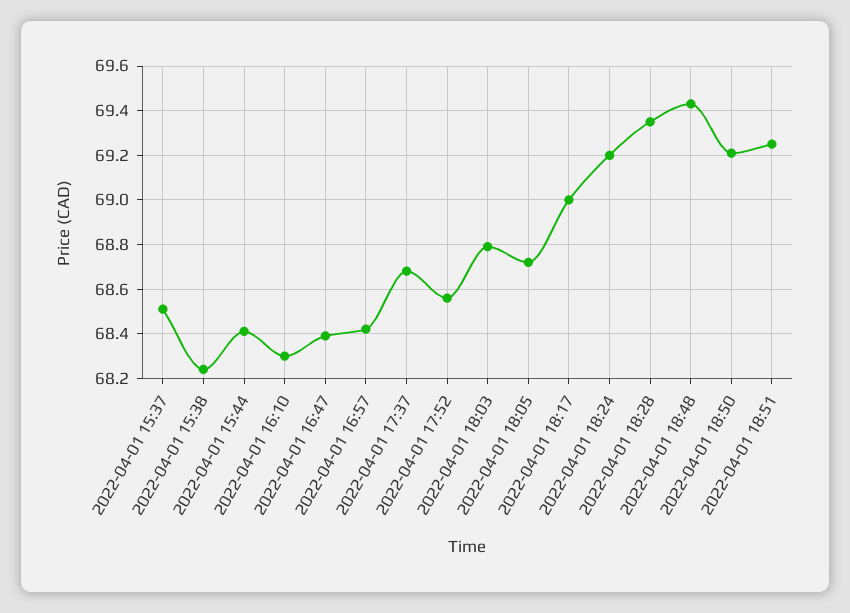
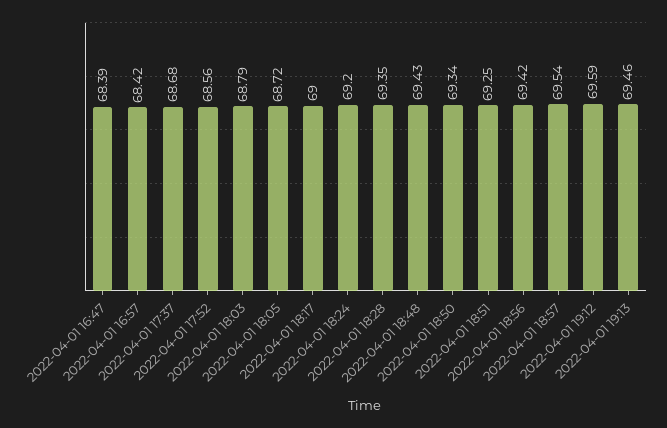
2022-04-01 15:37: 68.5 -> none
2022-04-01 15:38: 68.25 -> none
2022-04-01 15:44: 68.4 -> none
2022-04-01 16:10: 68.3 -> none
2022-04-01 18:50: 69.2 -> 69.34
2022-04-01 18:56: none -> 69.42
2022-04-01 18:57: none -> 69.54
2022-04-01 19:12: none -> 69.59
2022-04-01 19:13: none -> 69.46

